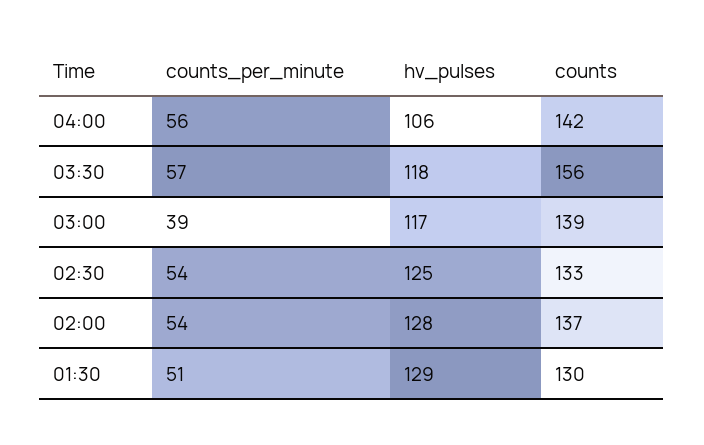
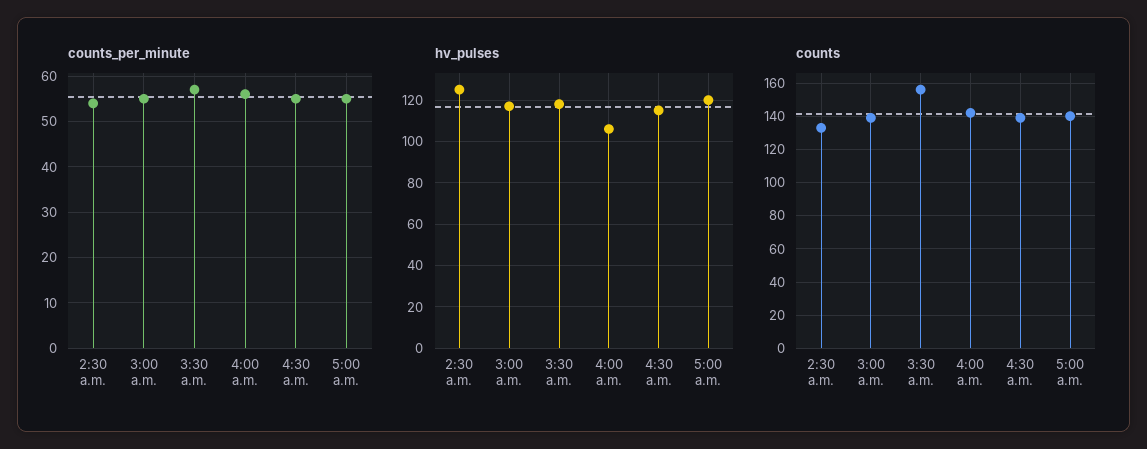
counts_per_minute, 03:00: 39 -> 55
counts_per_minute, 02:00: 54 -> none
hv_pulses, 02:00: 128 -> none
counts, 02:00: 137 -> none
counts_per_minute, 01:30: 51 -> none
hv_pulses, 01:30: 129 -> none
counts, 01:30: 130 -> none
counts_per_minute, 4:30 a.m.: none -> 55
counts_per_minute, 5:00 a.m.: none -> 55
hv_pulses, 4:30 a.m.: none -> 115
hv_pulses, 5:00 a.m.: none -> 120
counts, 4:30 a.m.: none -> 140
counts, 5:00 a.m.: none -> 140

